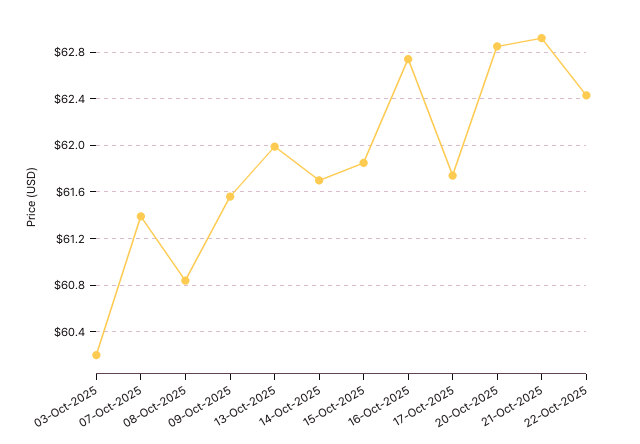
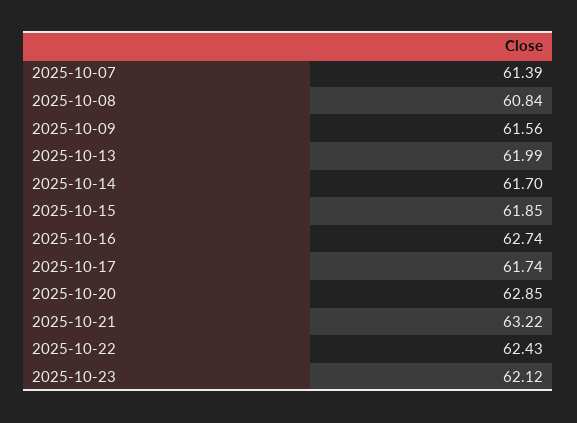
03-Oct-2025: 60.2 -> none
21-Oct-2025: 62.9 -> 63.22
2025-10-23: none -> 62.12

